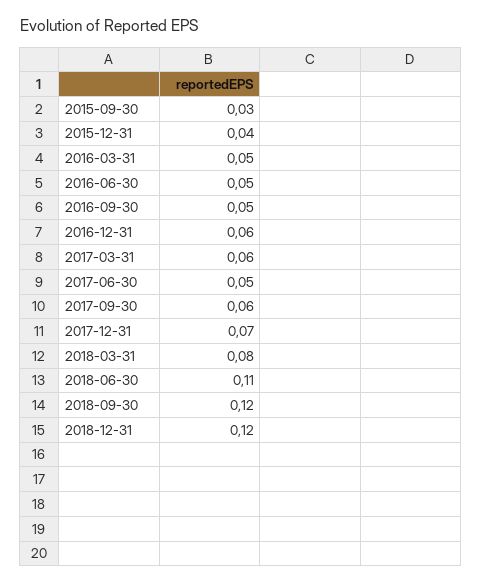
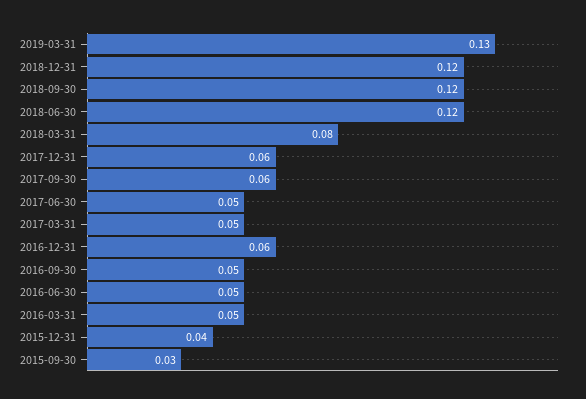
2017-03-31: 0.06 -> 0.05
2017-12-31: 0.07 -> 0.06
2018-06-30: 0.11 -> 0.12
2019-03-31: none -> 0.13

